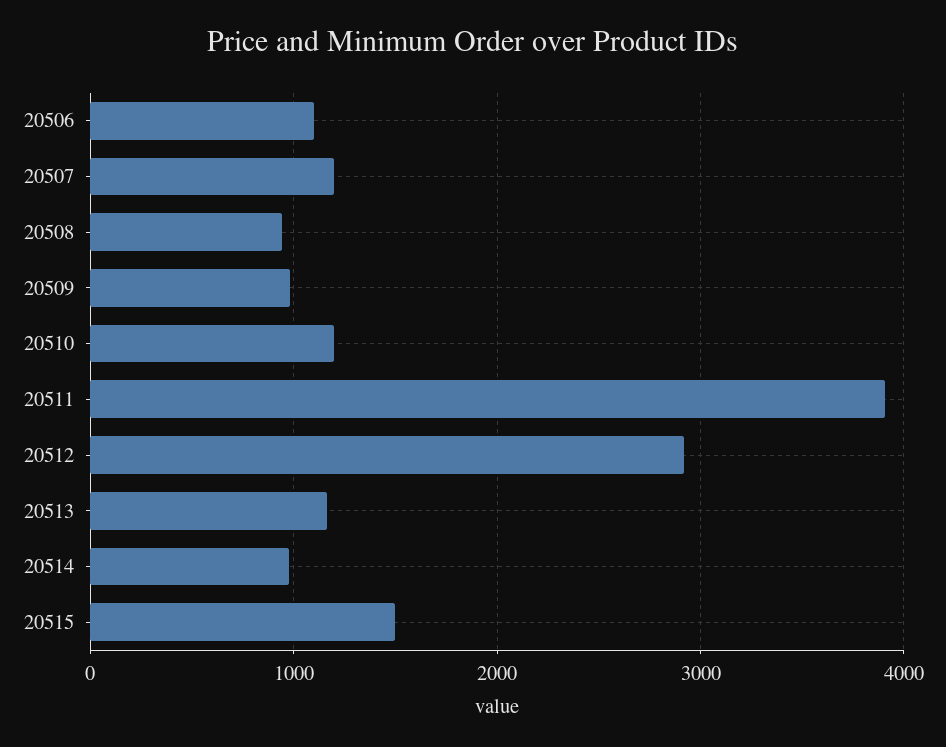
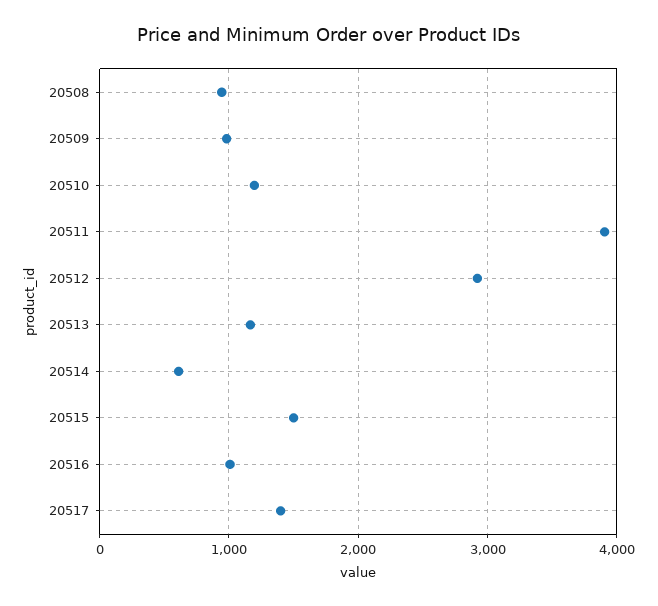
20506: 1100 -> none
20507: 1200 -> none
20514: 1000 -> 600
20516: none -> 1000
20517: none -> 1400

